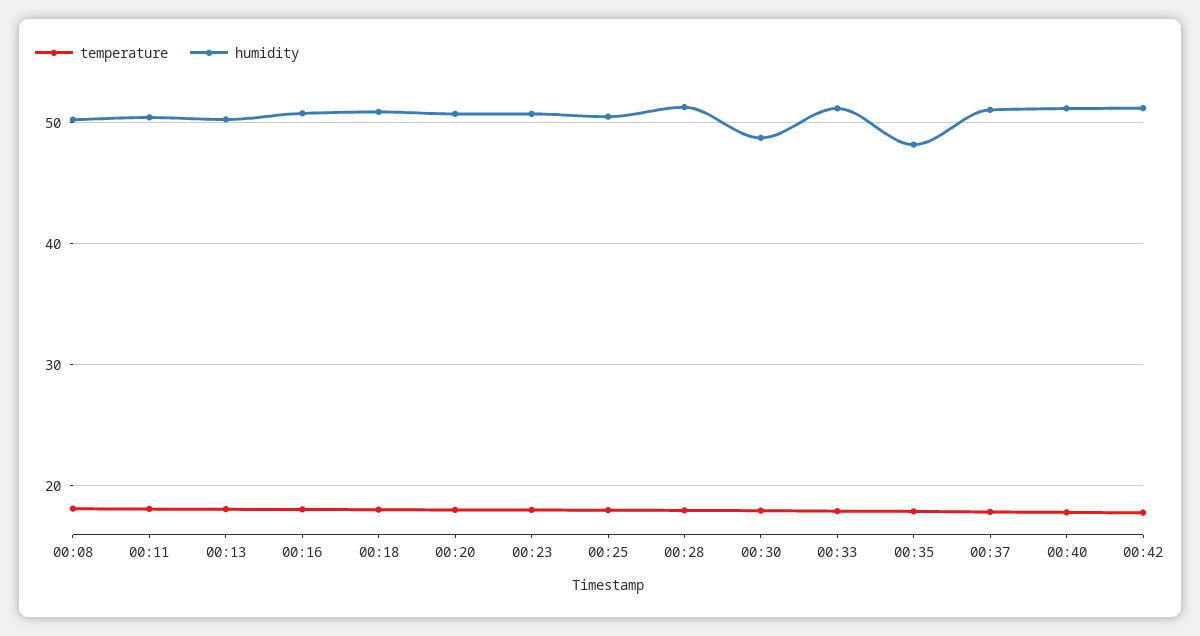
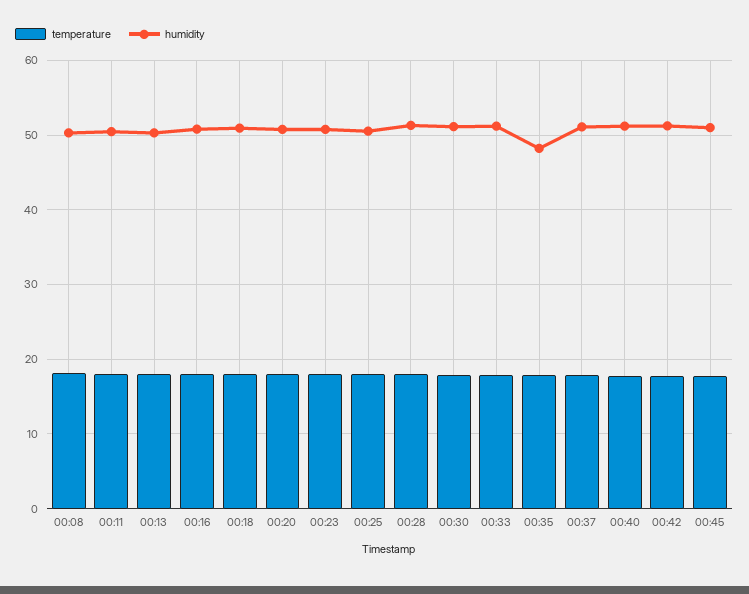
humidity, 00:30: 49 -> 51
temperature, 00:45: none -> 18
humidity, 00:45: none -> 51

